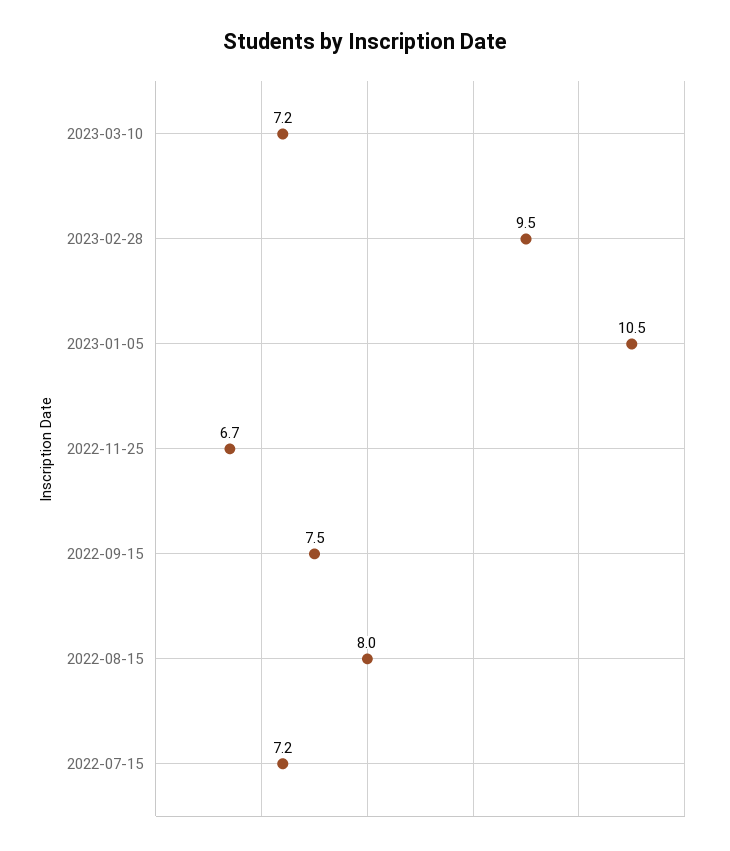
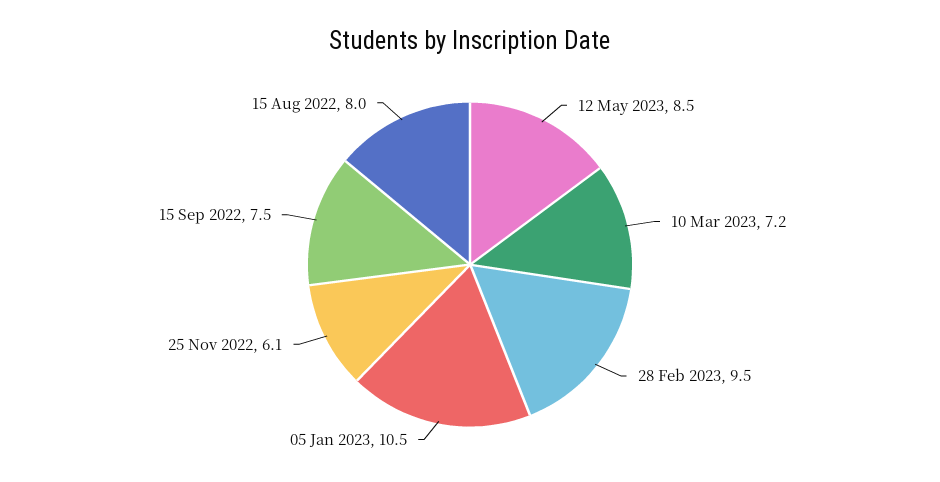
2022-11-25: 6.7 -> 6.1
2022-07-15: 7.2 -> none
12 May 2023: none -> 8.5

